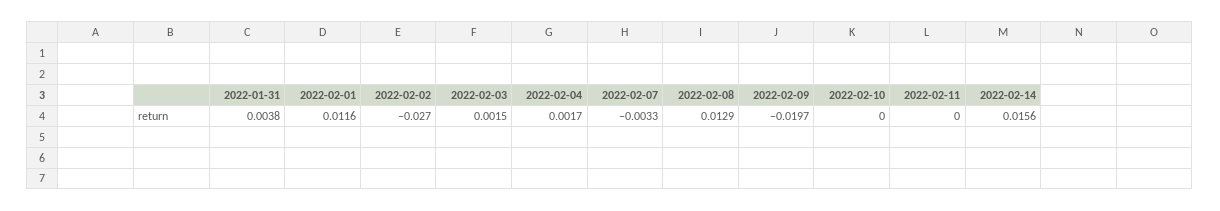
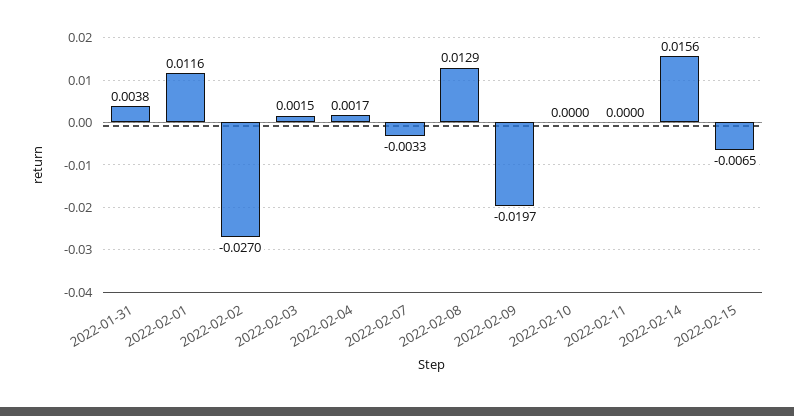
2022-02-15: none -> -0.0065

